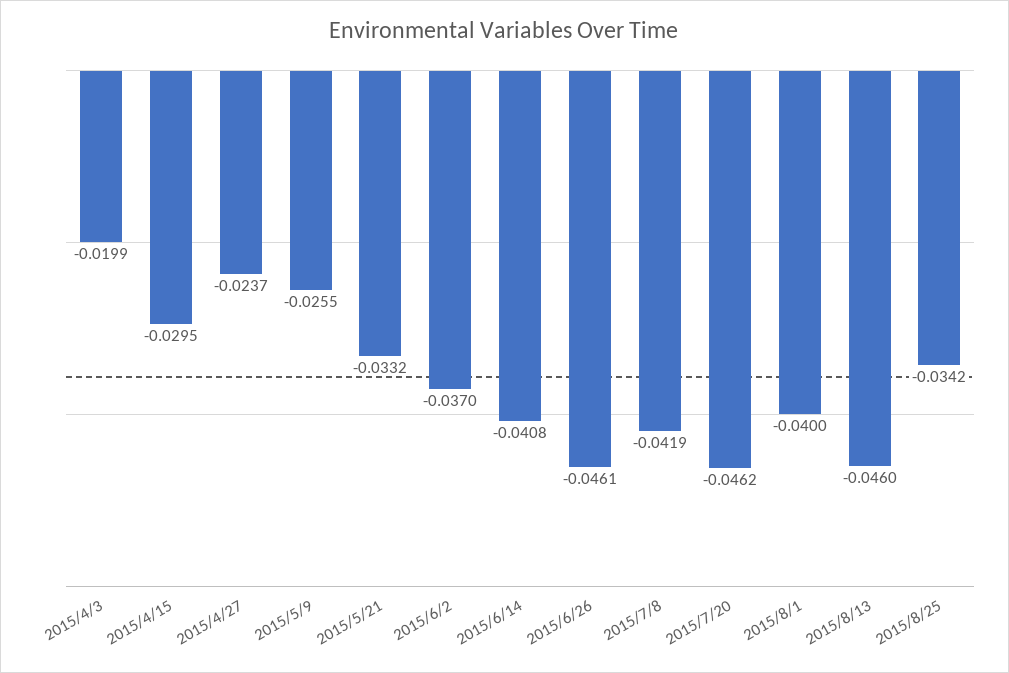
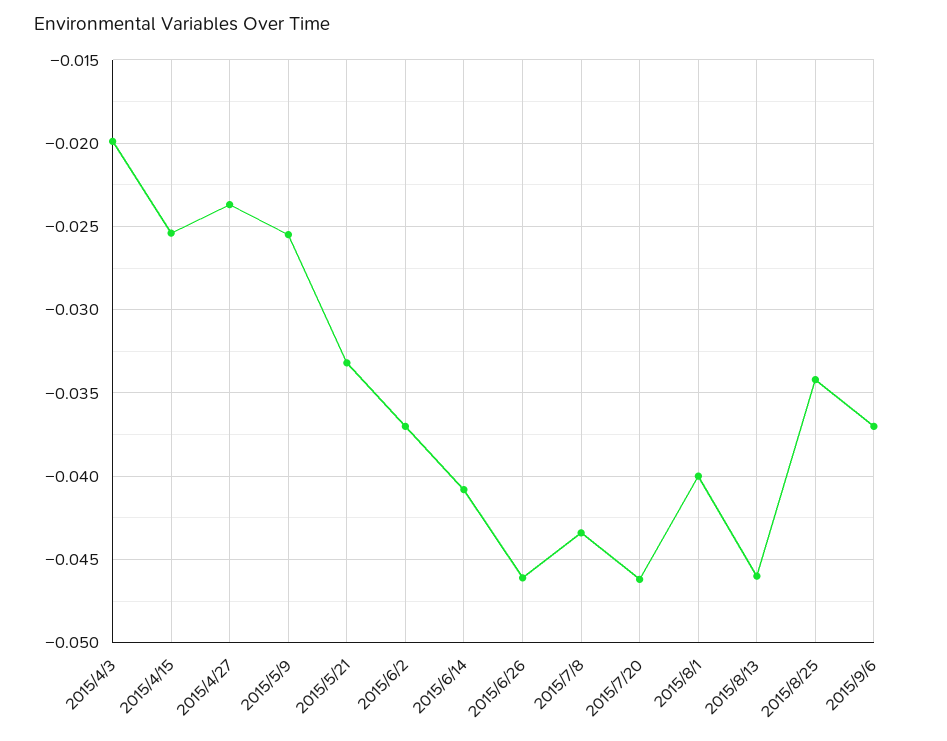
2015/4/15: -0.0295 -> -0.0255
2015/7/8: -0.0419 -> -0.0435
2015/9/6: none -> -0.037

